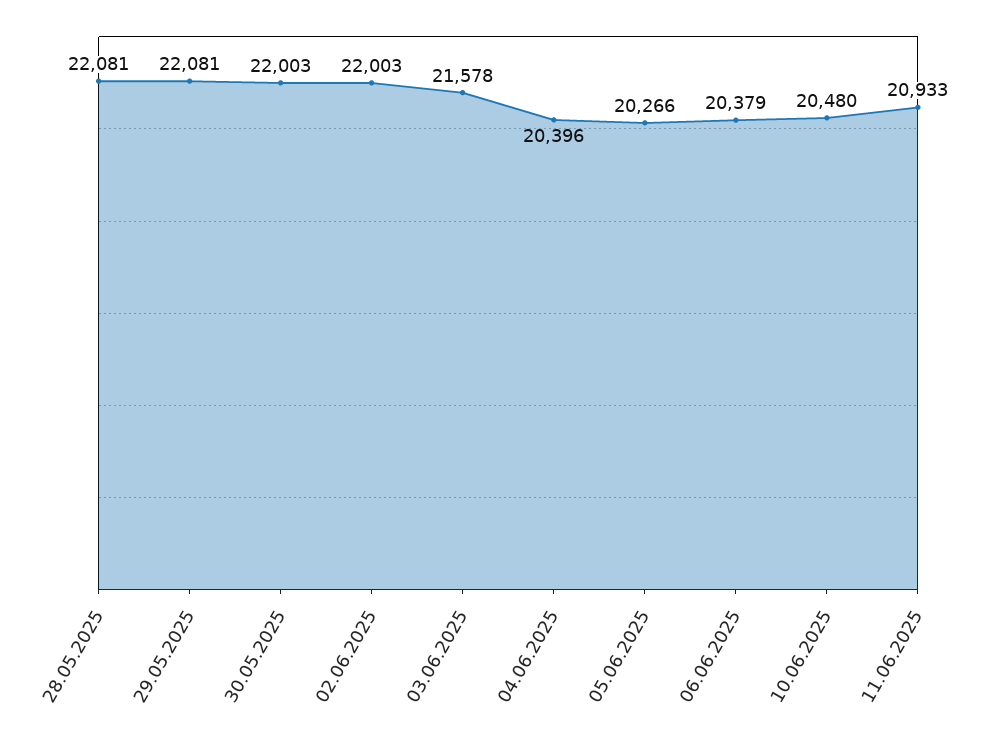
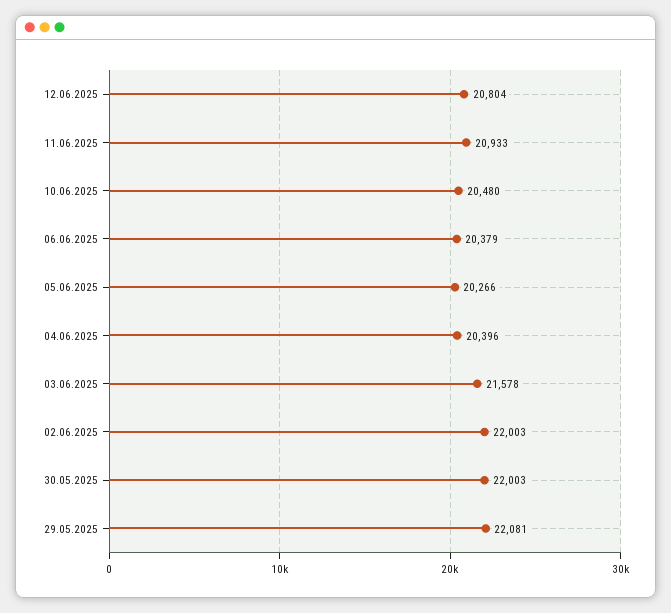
28.05.2025: 22081 -> none
12.06.2025: none -> 20804

